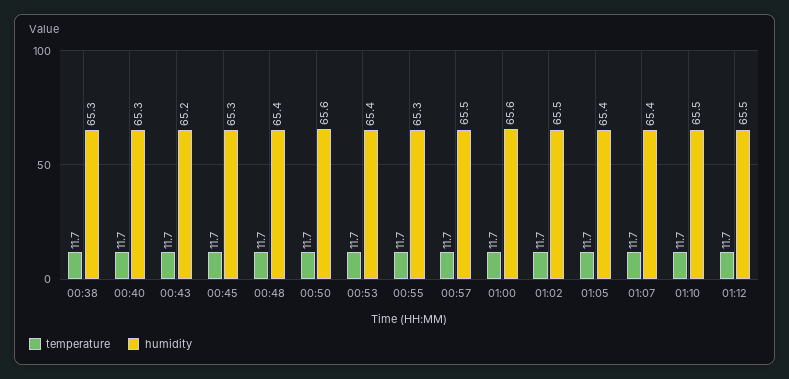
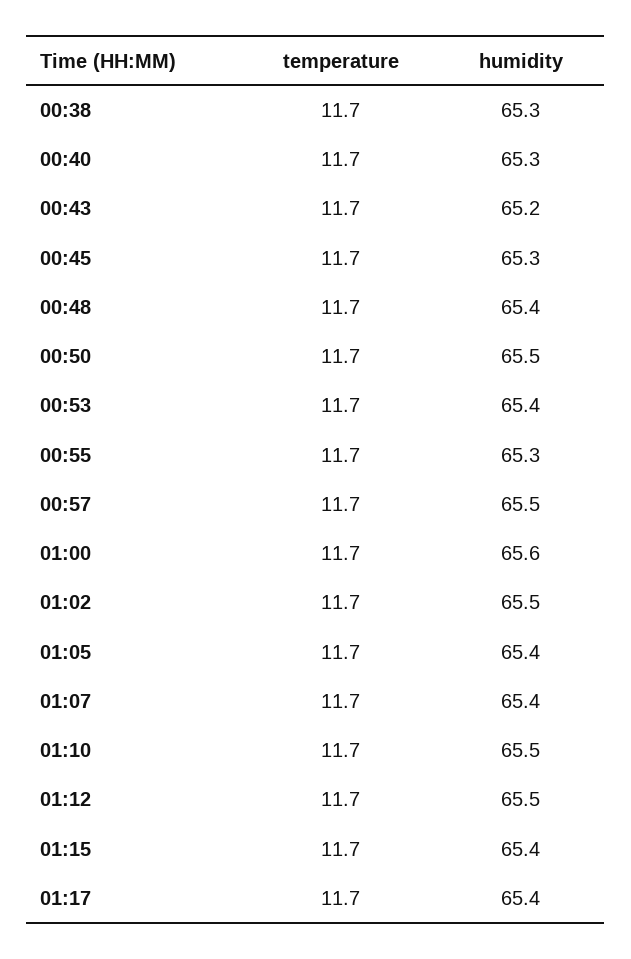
humidity, 00:50: 65.6 -> 65.5
temperature, 01:15: none -> 11.7
humidity, 01:15: none -> 65.4
temperature, 01:17: none -> 11.7
humidity, 01:17: none -> 65.4

